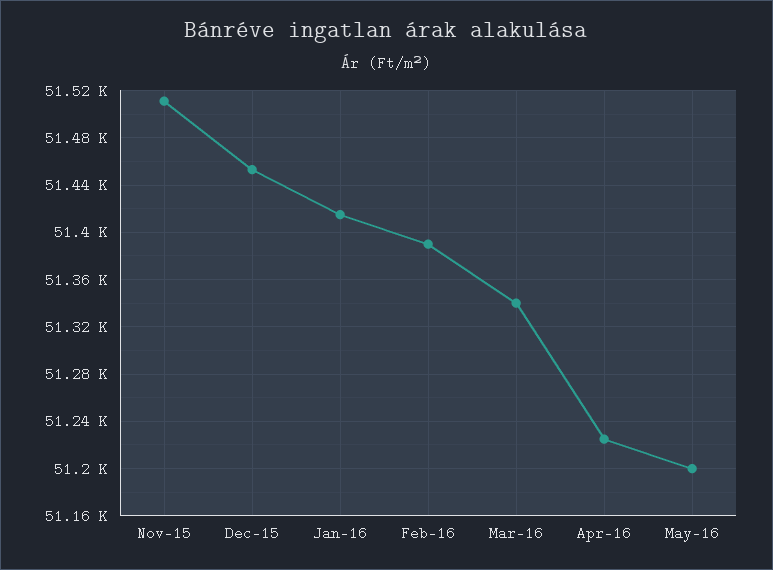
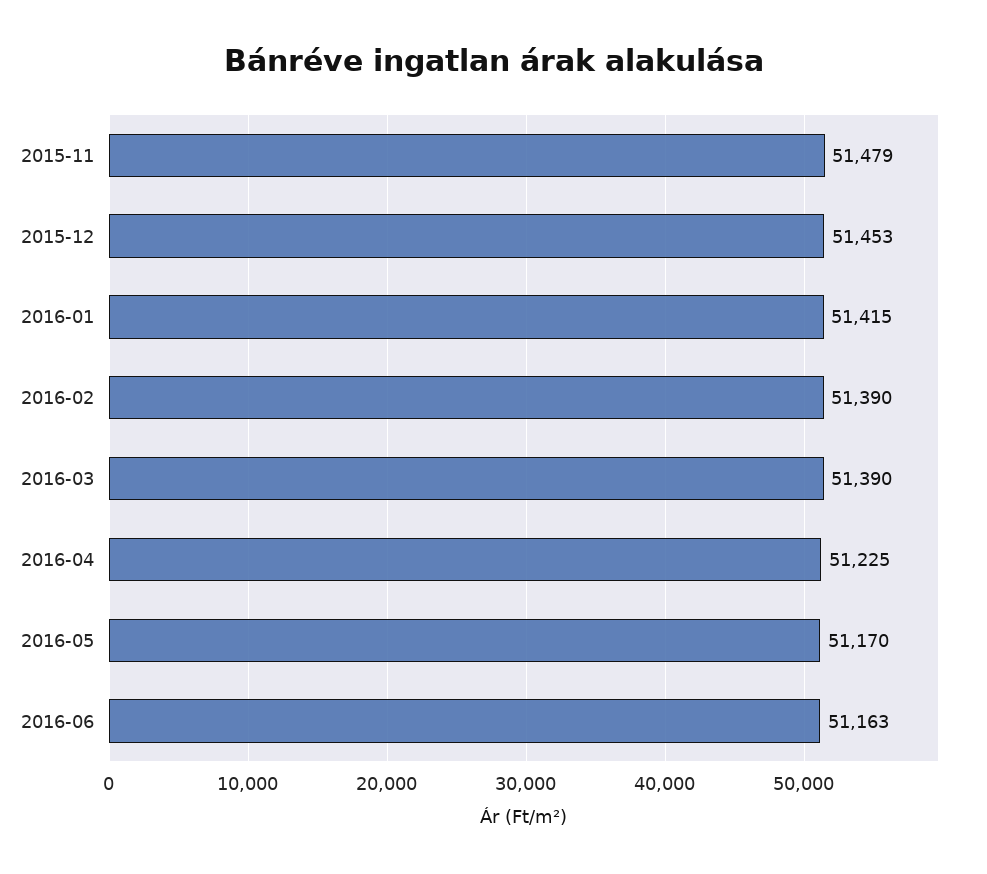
Nov-15: 51510 -> 51479
Mar-16: 51340 -> 51390
May-16: 51200 -> 51170
2016-06: none -> 51163

